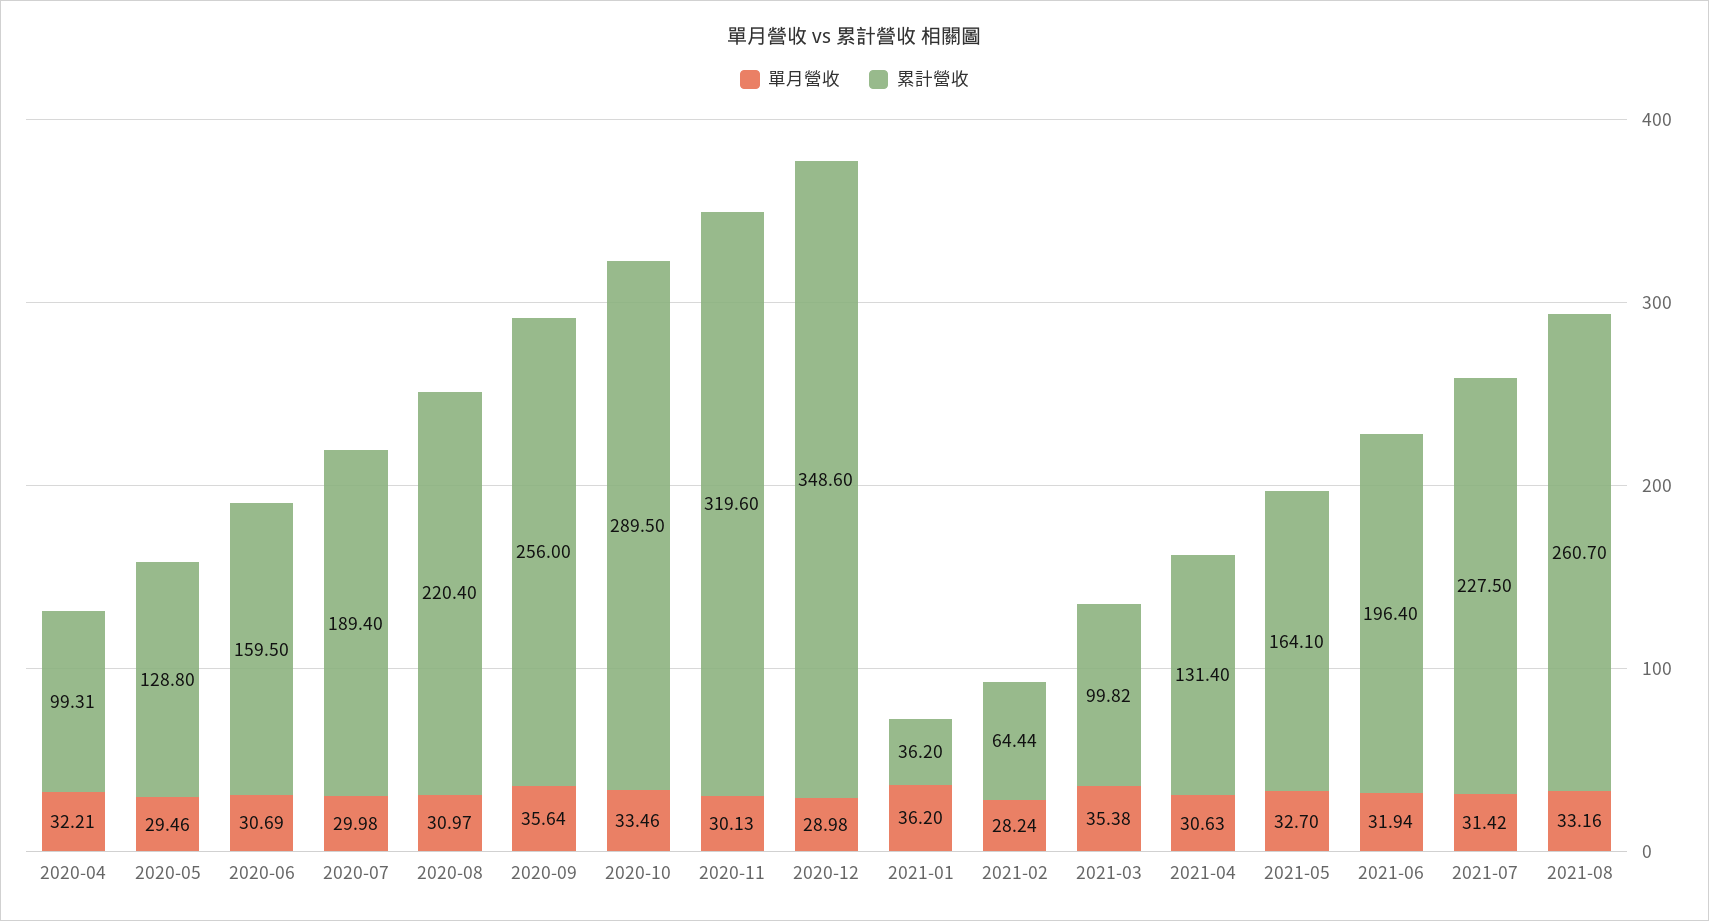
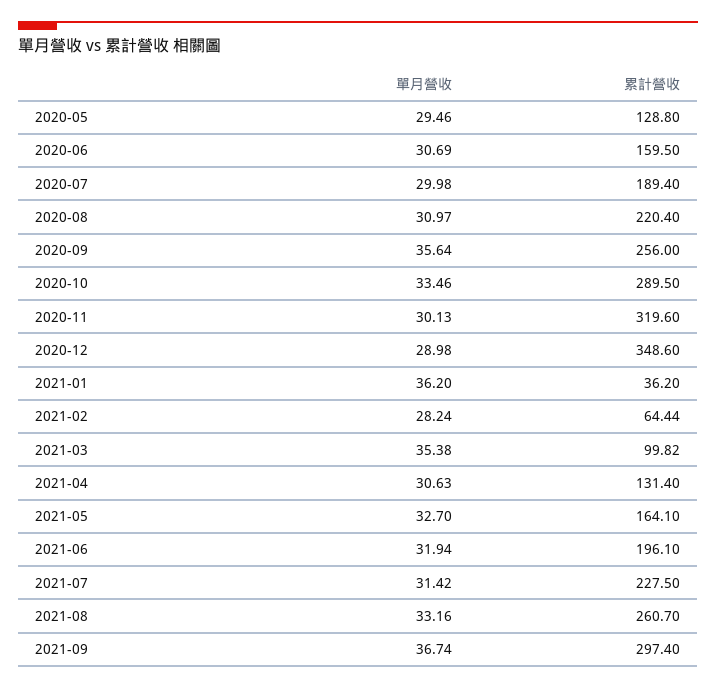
單月營收, 2020-04: 32.21 -> none
累計營收, 2020-04: 99.31 -> none
累計營收, 2021-06: 196.4 -> 196.1
單月營收, 2021-09: none -> 36.74
累計營收, 2021-09: none -> 297.4

